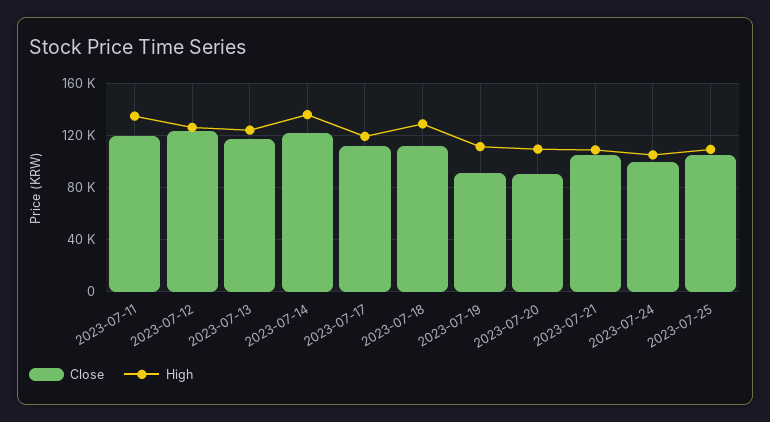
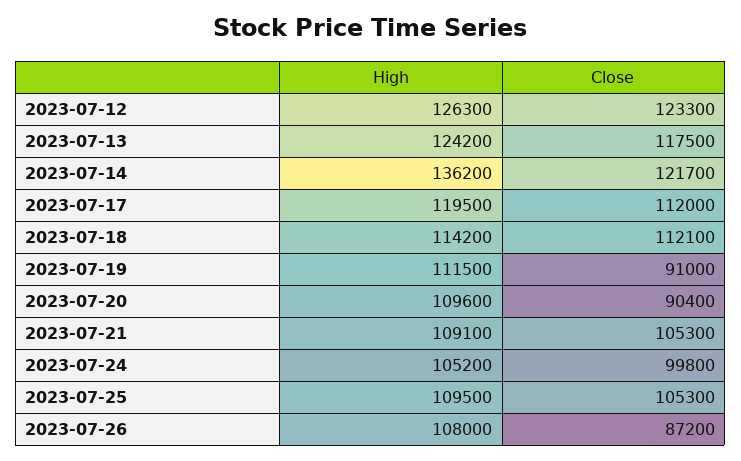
Close, 2023-07-11: 120000 -> none
High, 2023-07-11: 135000 -> none
High, 2023-07-18: 130000 -> 114200
High, 2023-07-26: none -> 108000
Close, 2023-07-26: none -> 87200

